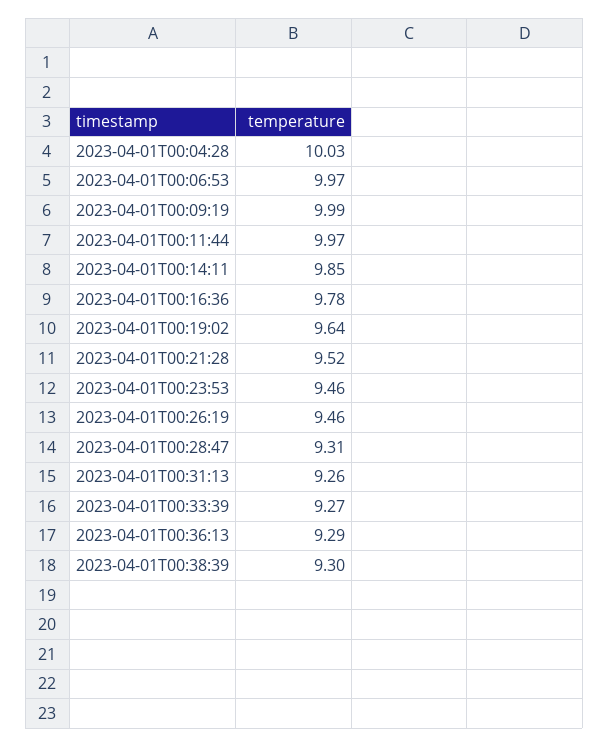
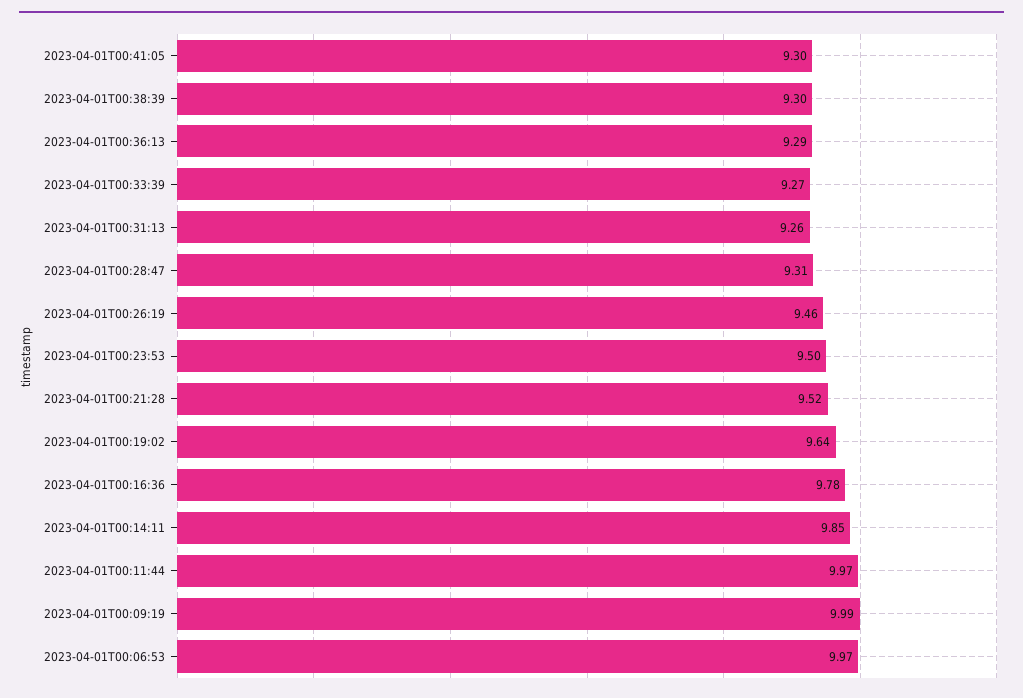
2023-04-01T00:04:28: 10.03 -> none
2023-04-01T00:23:53: 9.46 -> 9.5
2023-04-01T00:41:05: none -> 9.3

